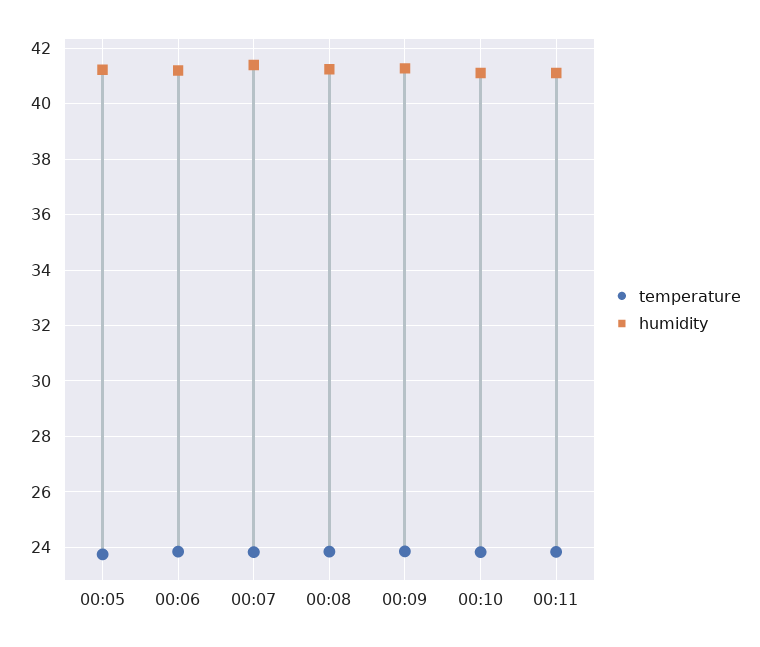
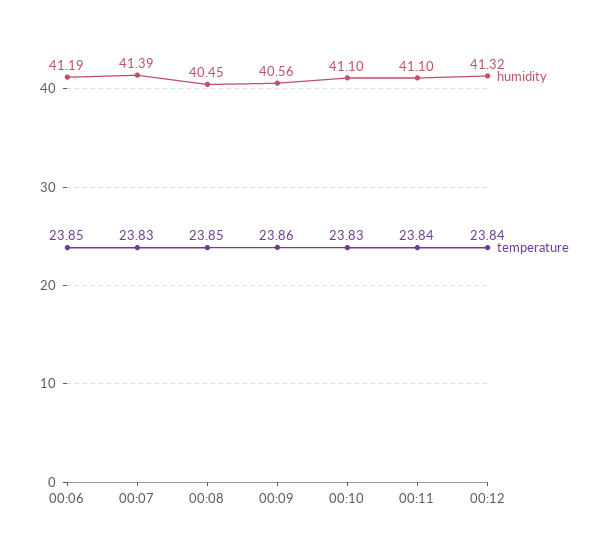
temperature, 00:05: 23.75 -> none
humidity, 00:05: 41.25 -> none
humidity, 00:08: 41.25 -> 40.45
humidity, 00:09: 41.25 -> 40.56
humidity, 00:12: none -> 41.32
temperature, 00:12: none -> 23.84

